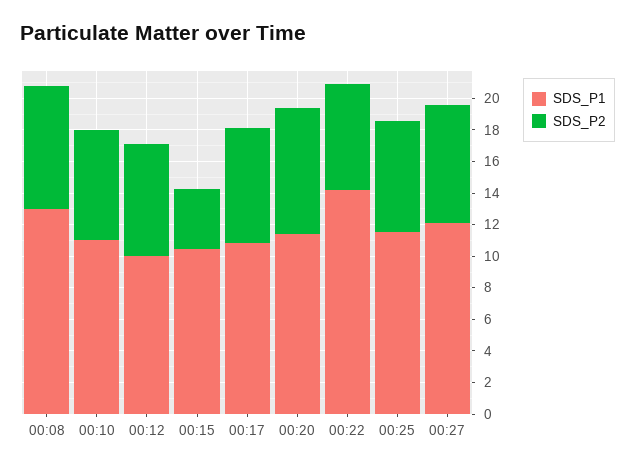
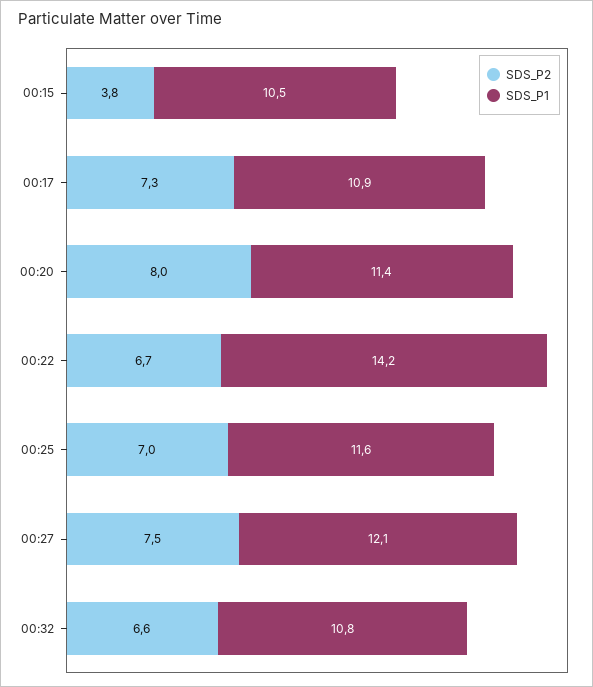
SDS_P1, 00:08: 13 -> none
SDS_P2, 00:08: 8 -> none
SDS_P1, 00:10: 11 -> none
SDS_P2, 00:10: 7 -> none
SDS_P1, 00:12: 10 -> none
SDS_P2, 00:12: 7 -> none
SDS_P2, 00:32: none -> 6.6
SDS_P1, 00:32: none -> 10.8

